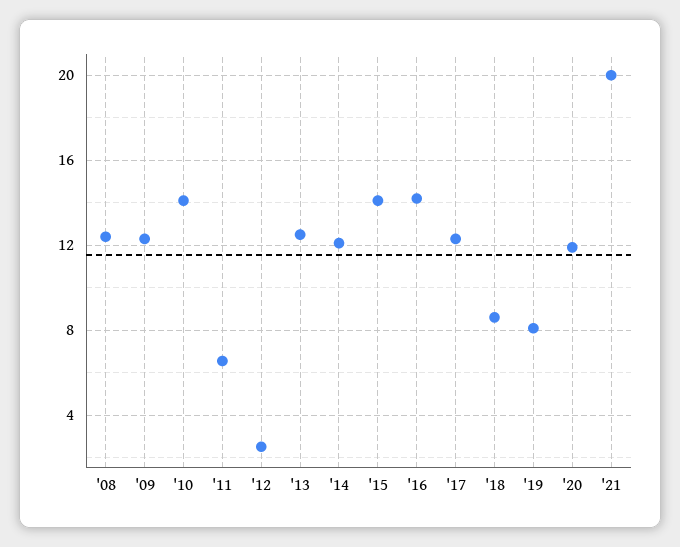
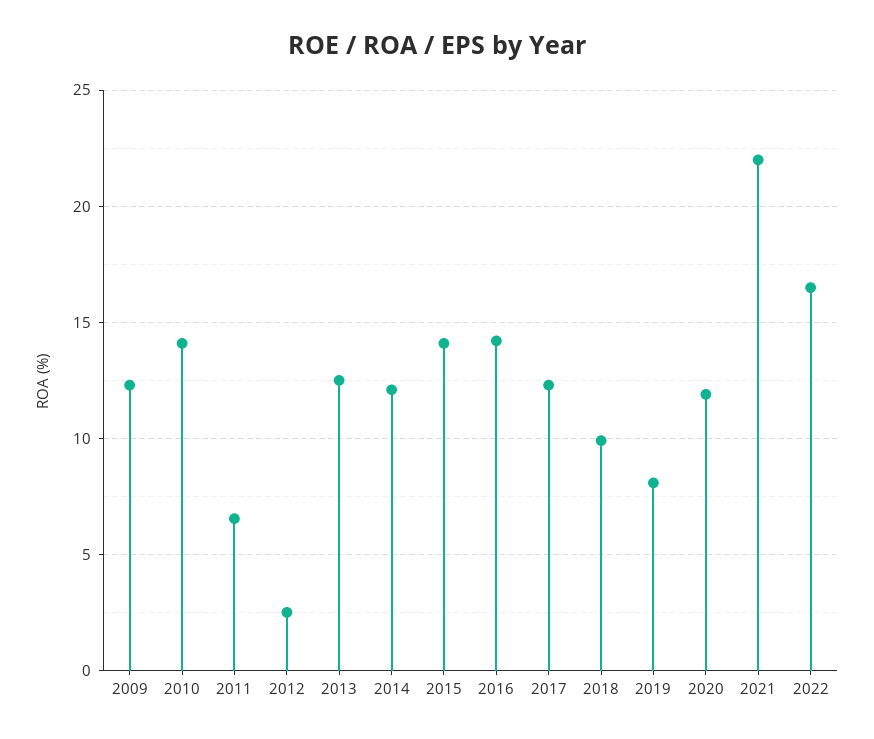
'08: 12.5 -> none
'18: 8.5 -> 10
'21: 20 -> 22
2022: none -> 16.5

